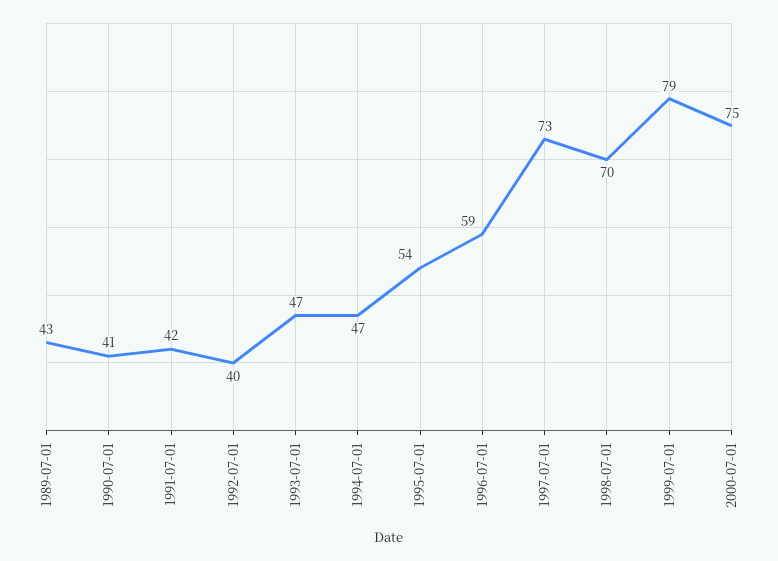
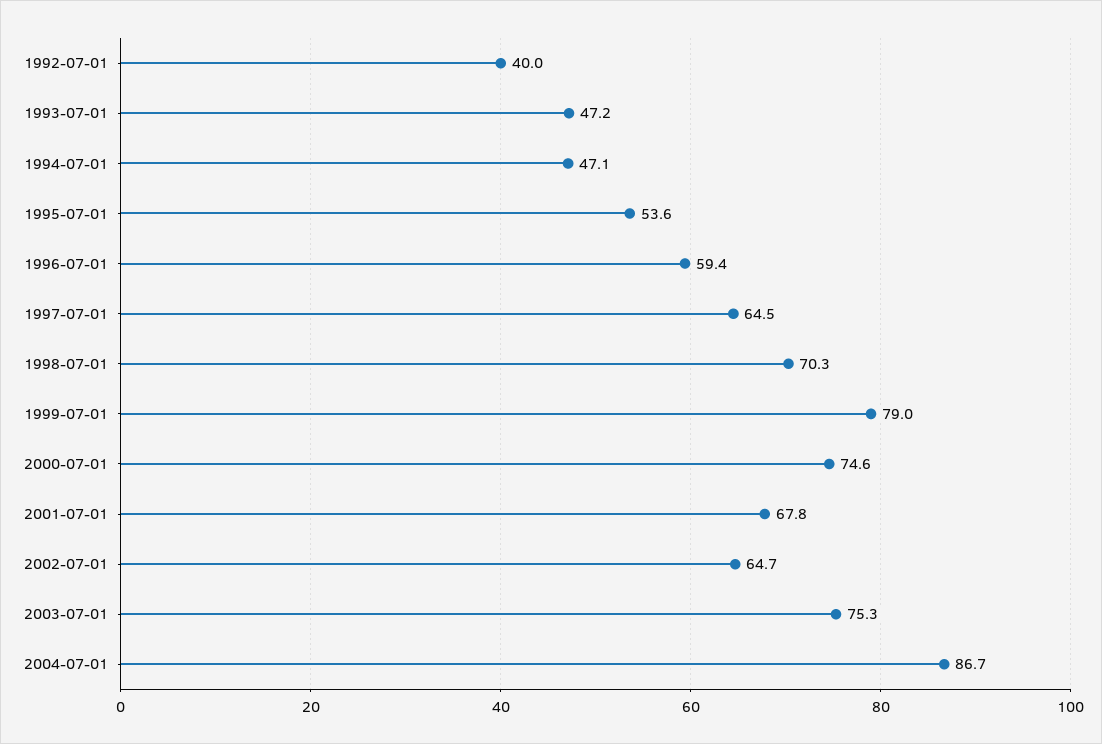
1989-07-01: 43 -> none
1990-07-01: 41 -> none
1991-07-01: 42 -> none
1997-07-01: 73 -> 64.5
2001-07-01: none -> 67.8
2002-07-01: none -> 64.7
2003-07-01: none -> 75.3
2004-07-01: none -> 86.7

